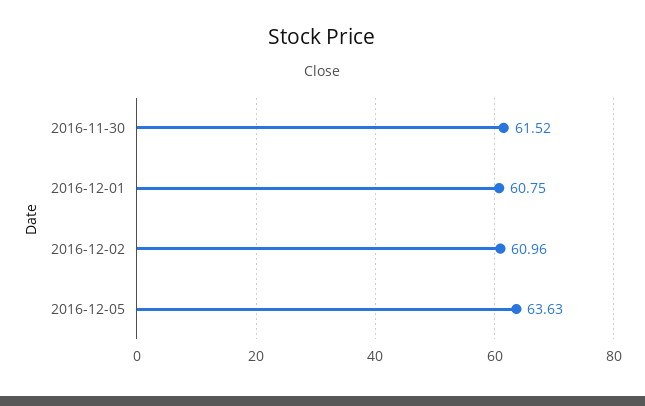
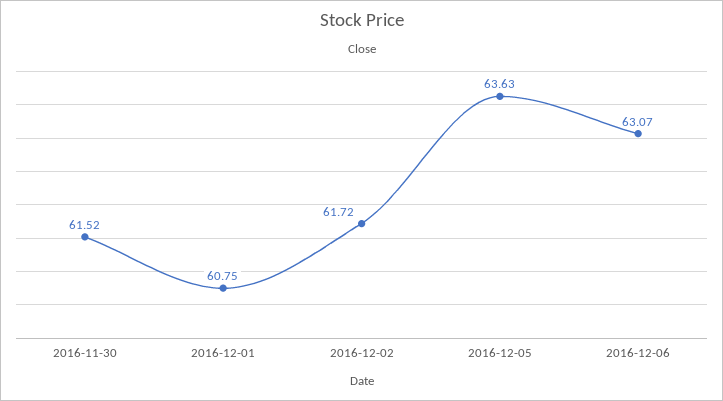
2016-12-02: 60.96 -> 61.72
2016-12-06: none -> 63.07

